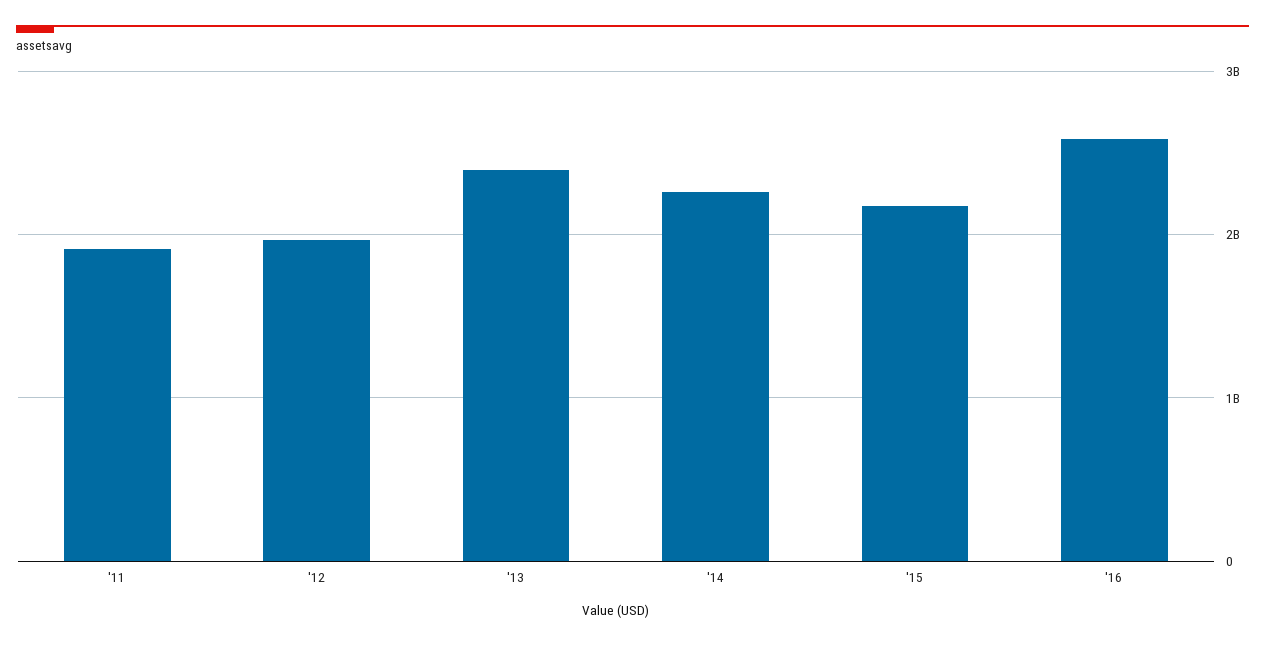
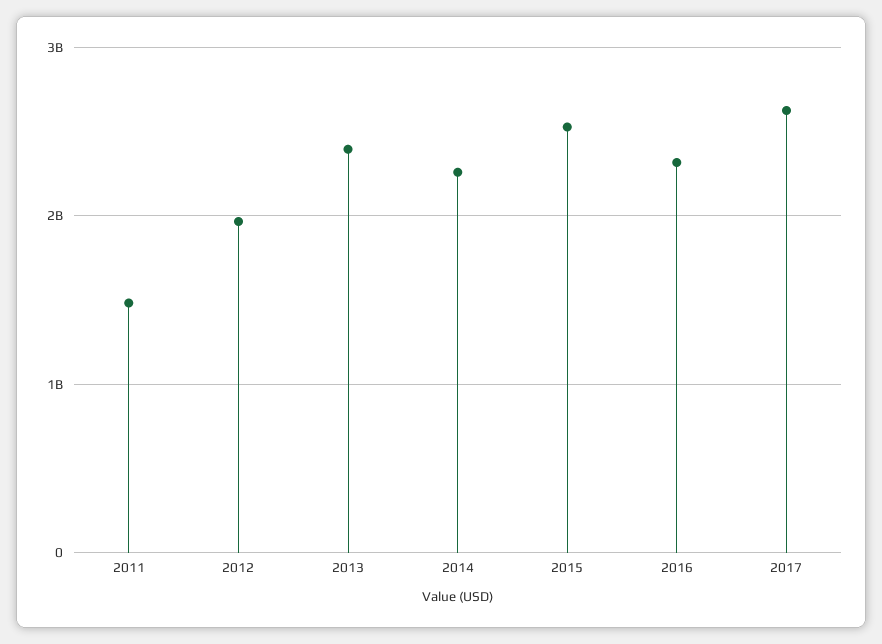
'11: 1900000000 -> 1500000000
'15: 2200000000 -> 2500000000
'16: 2600000000 -> 2300000000
2017: none -> 2600000000

